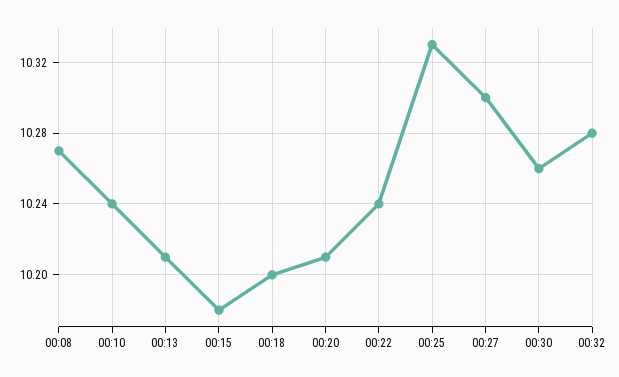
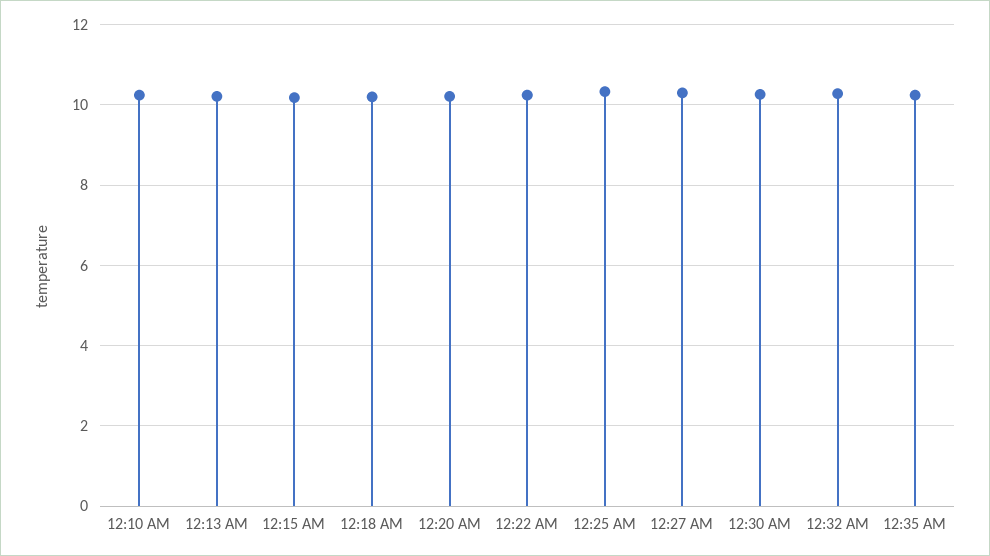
00:08: 10.27 -> none
12:35 AM: none -> 10.2

